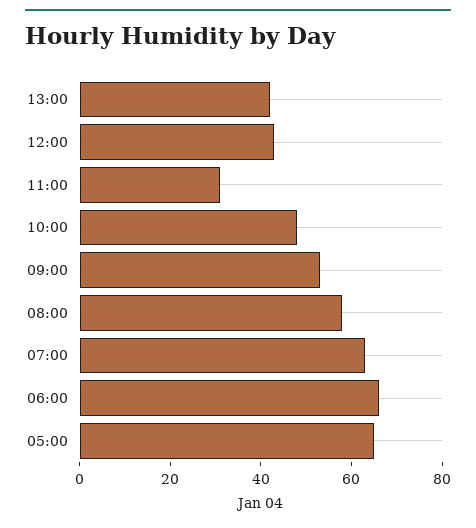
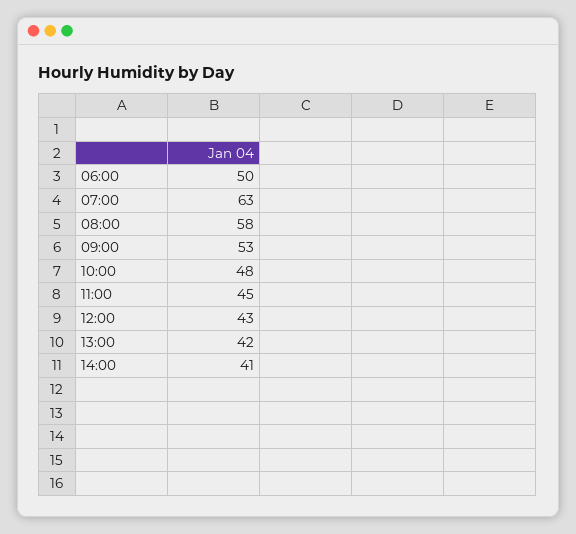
11:00: 30 -> 45
06:00: 65 -> 50
05:00: 65 -> none
14:00: none -> 41

